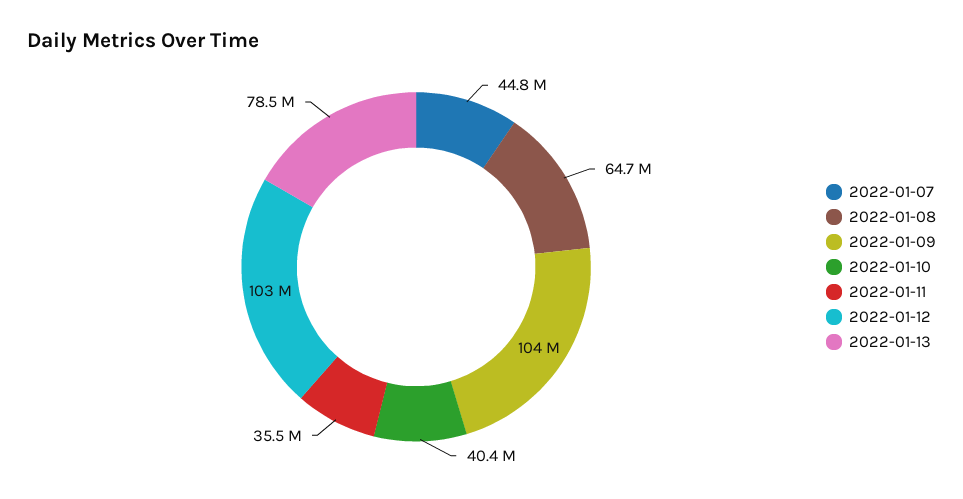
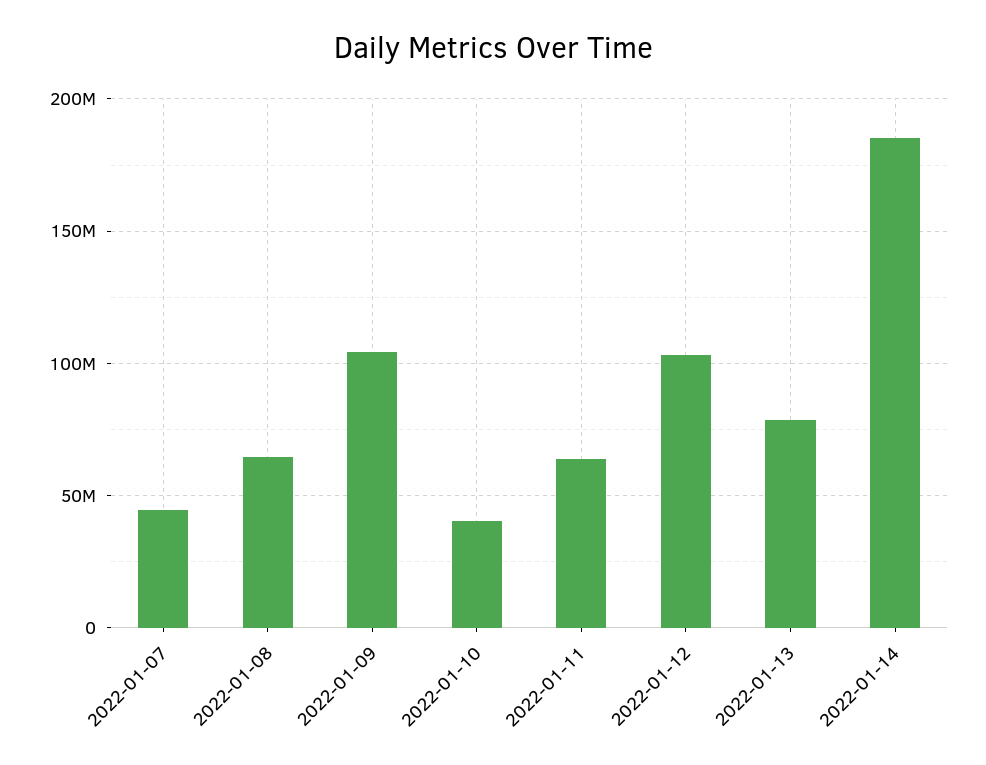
2022-01-11: 35500000 -> 65000000
2022-01-14: none -> 185000000

